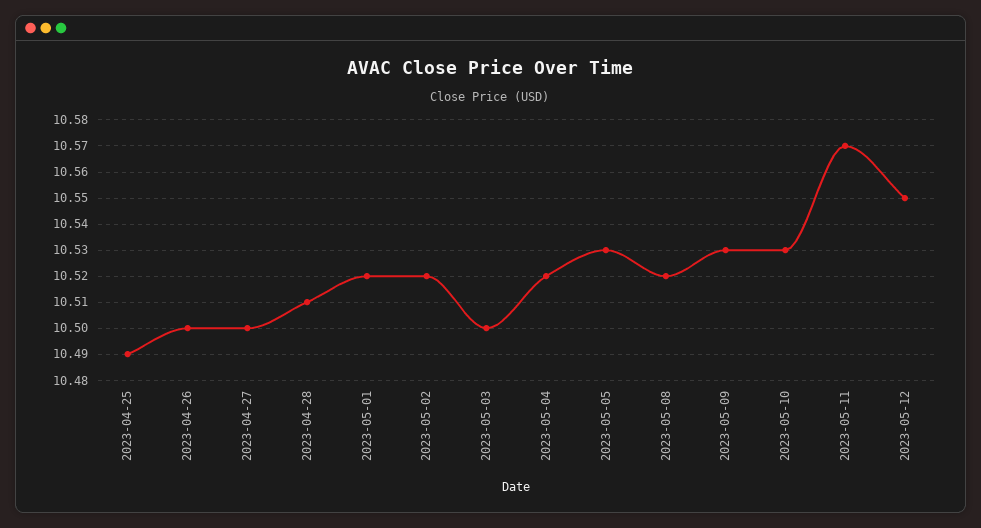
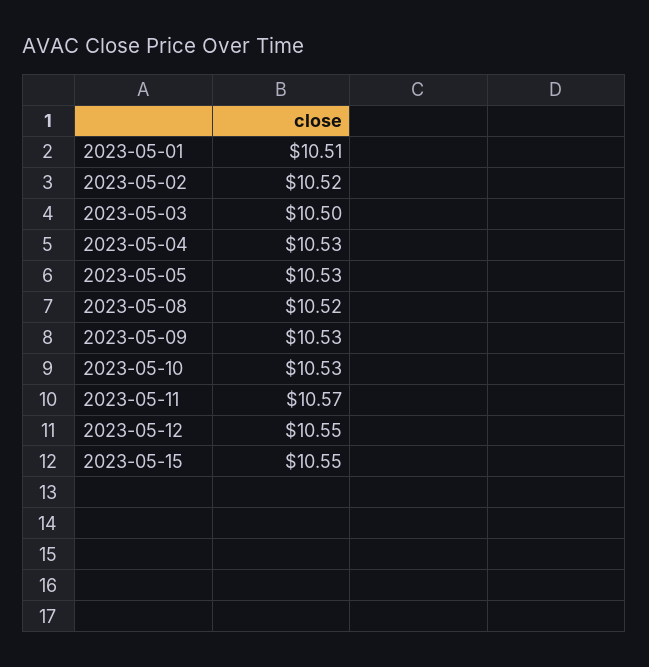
2023-04-25: 10.49 -> none
2023-04-26: 10.5 -> none
2023-04-27: 10.5 -> none
2023-04-28: 10.51 -> none
2023-05-01: 10.52 -> 10.51
2023-05-04: 10.52 -> 10.53
2023-05-15: none -> 10.55

